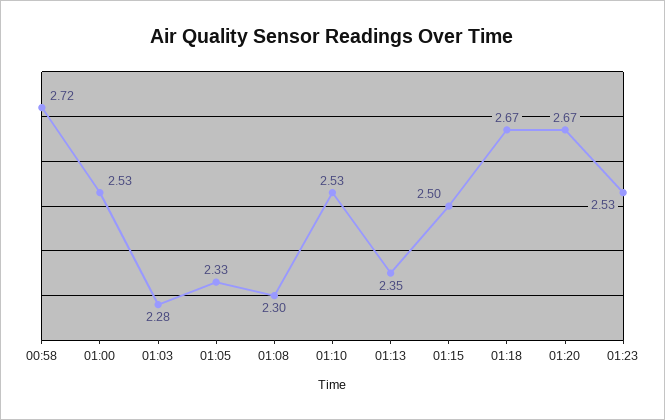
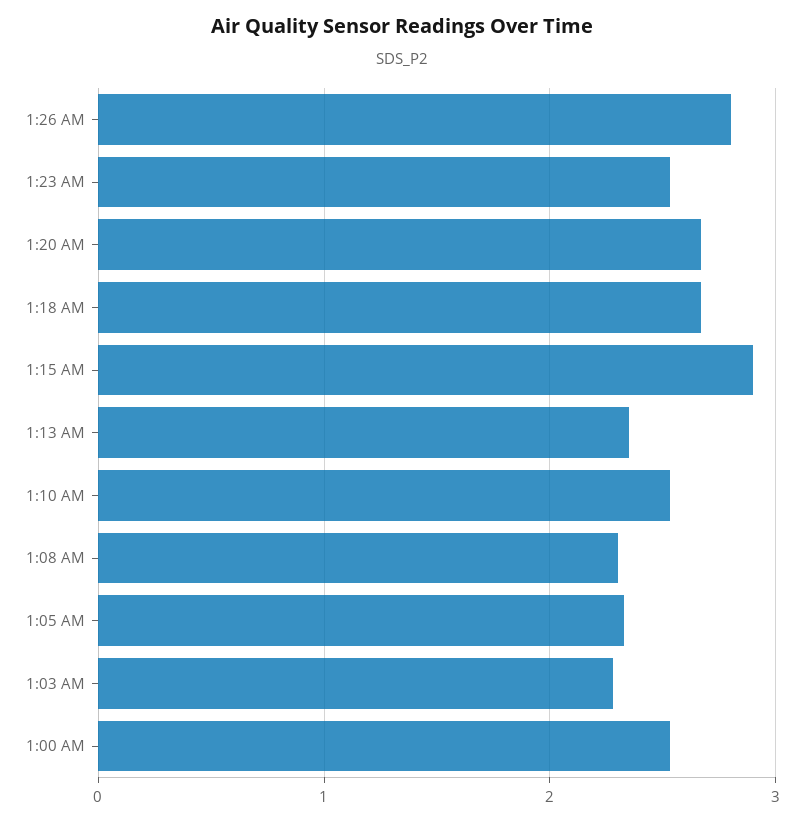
00:58: 2.72 -> none
01:15: 2.5 -> 2.9
1:26 AM: none -> 2.8

